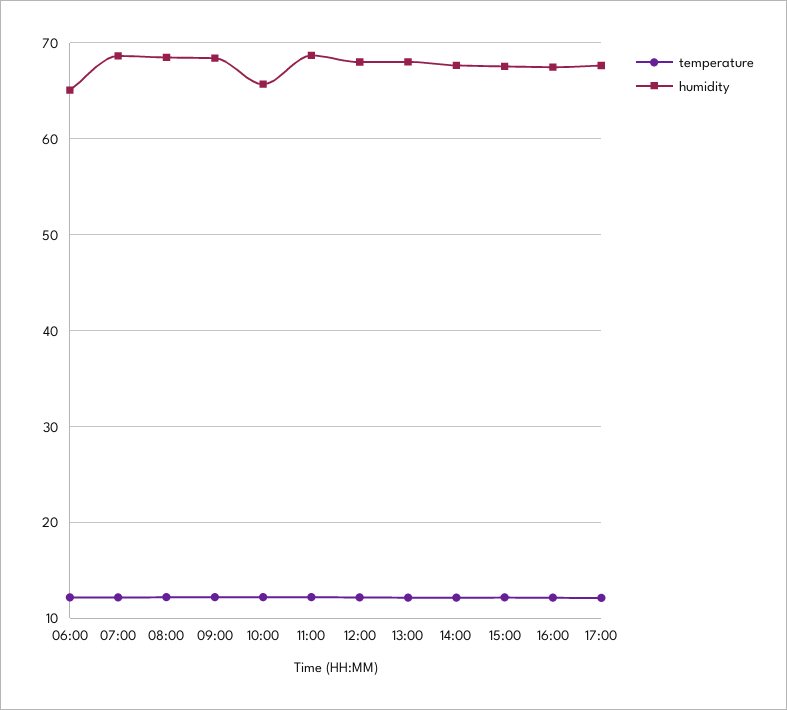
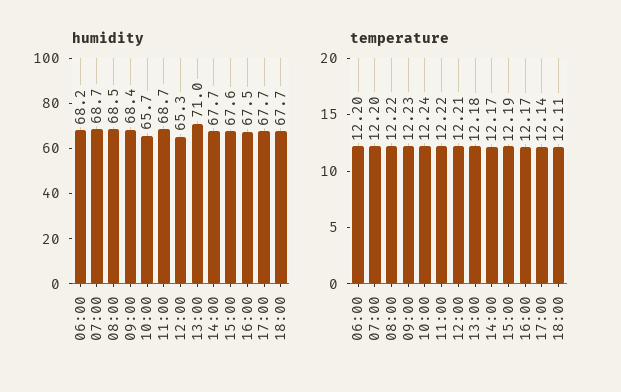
humidity, 06:00: 65 -> 68.2
humidity, 12:00: 68 -> 65.3
humidity, 13:00: 68 -> 71
humidity, 18:00: none -> 67.7
temperature, 18:00: none -> 12.11

